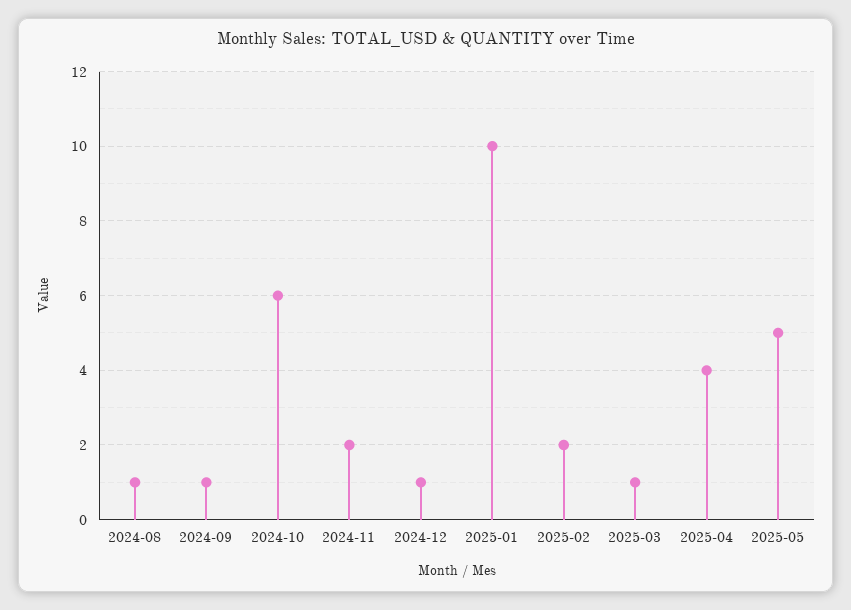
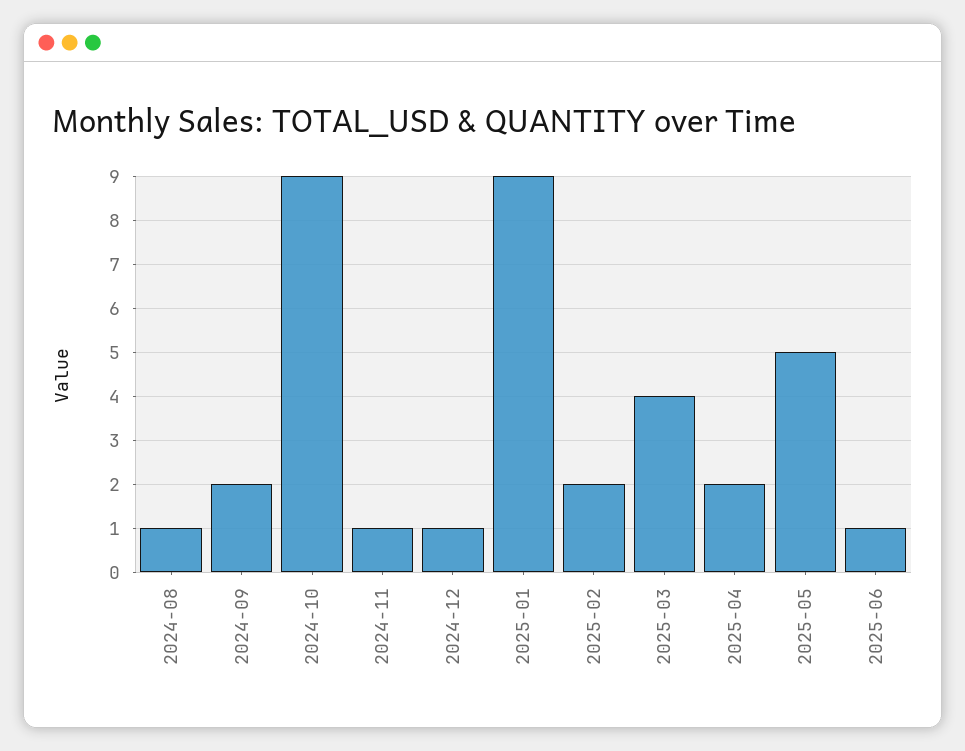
2024-09: 1 -> 2
2024-10: 6 -> 9
2024-11: 2 -> 1
2025-01: 10 -> 9
2025-03: 1 -> 4
2025-04: 4 -> 2
2025-06: none -> 1

